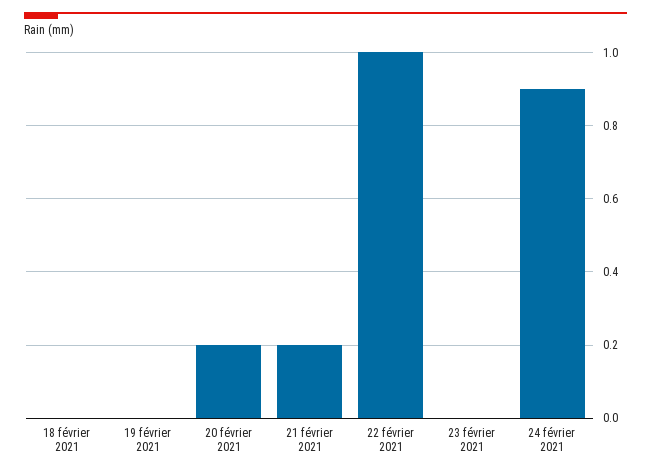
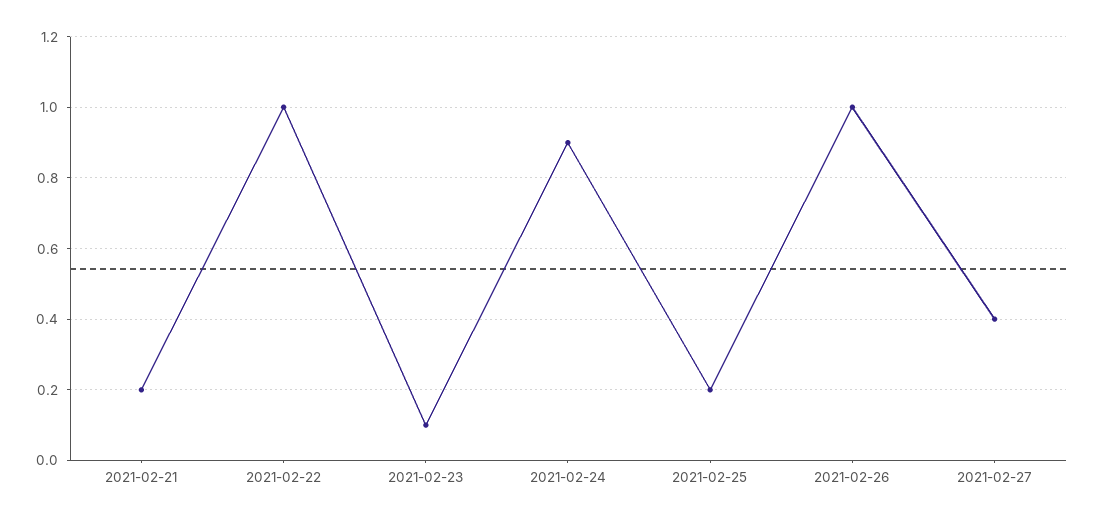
18 février 2021: 0 -> none
19 février 2021: 0 -> none
20 février 2021: 0.2 -> none
23 février 2021: 0 -> 0.1
2021-02-25: none -> 0.2
2021-02-26: none -> 1
2021-02-27: none -> 0.4

